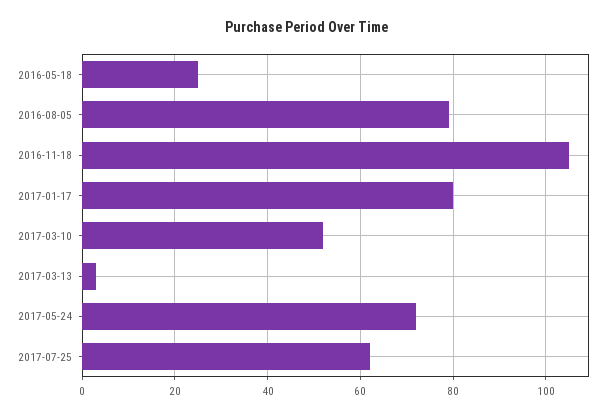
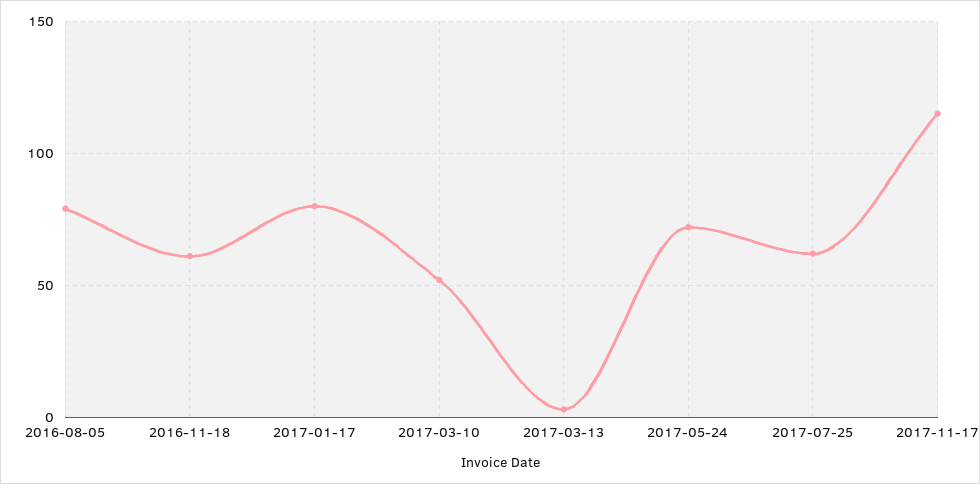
2016-05-18: 25 -> none
2016-11-18: 105 -> 60
2017-11-17: none -> 115

